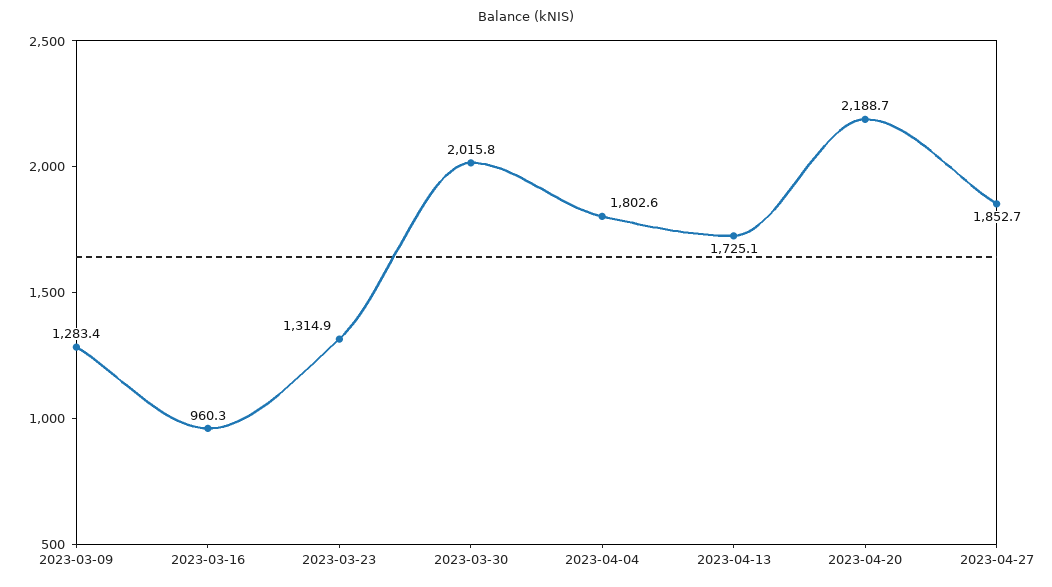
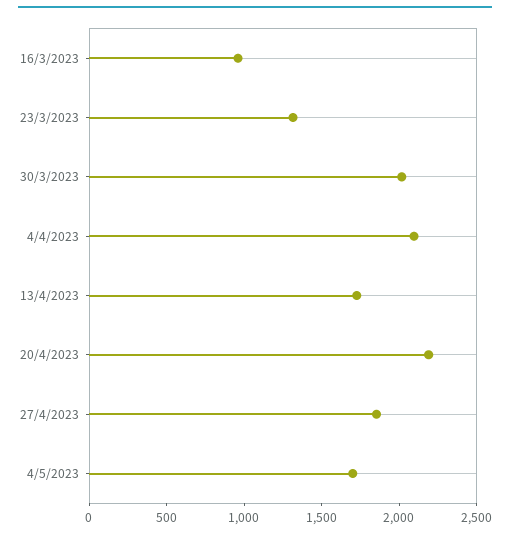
2023-03-09: 1283.4 -> none
2023-04-04: 1802.6 -> 2100
4/5/2023: none -> 1700

